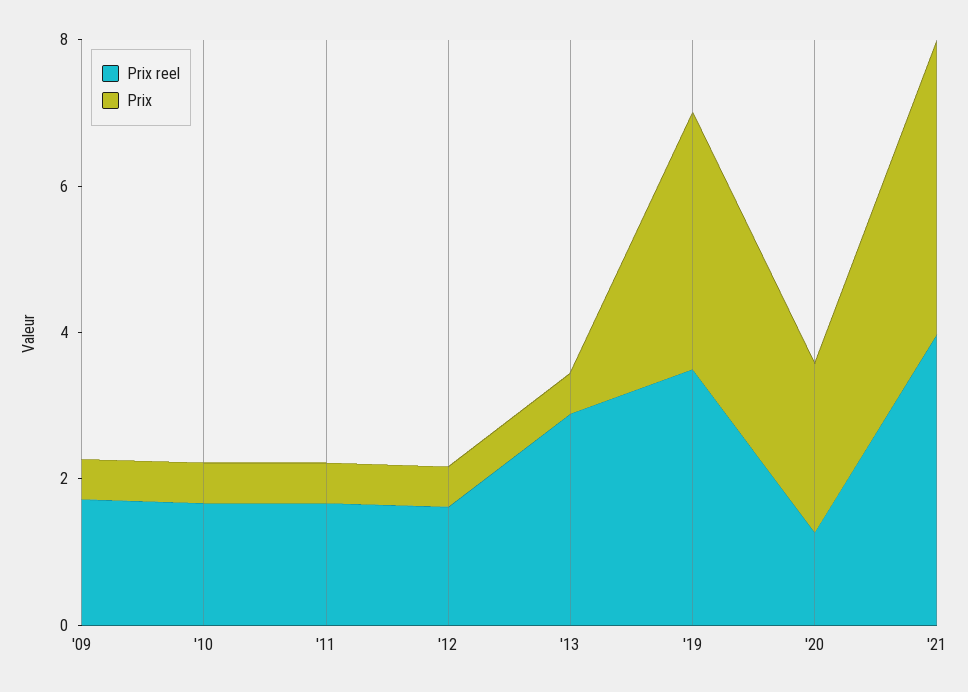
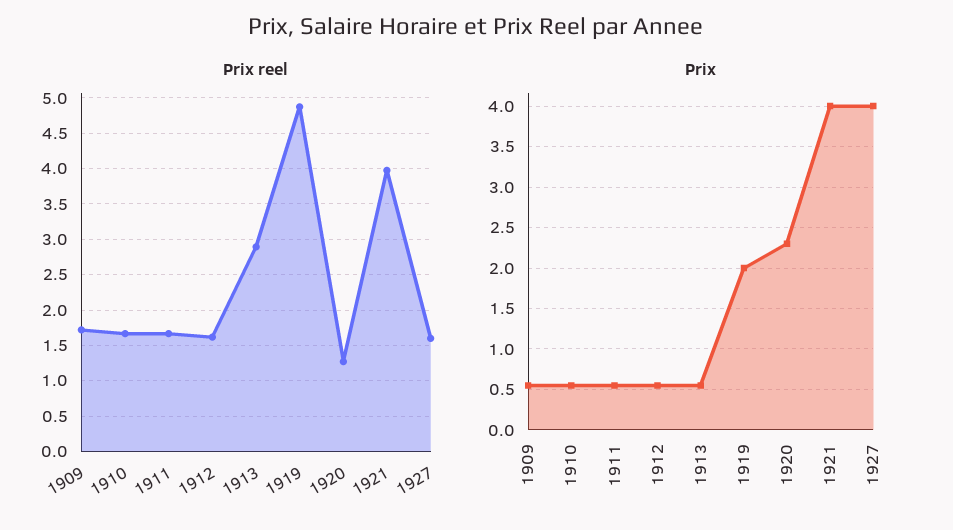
Prix reel, '19: 3.5 -> 4.9
Prix, '19: 3.5 -> 2
Prix reel, 1927: none -> 1.6
Prix, 1927: none -> 4

